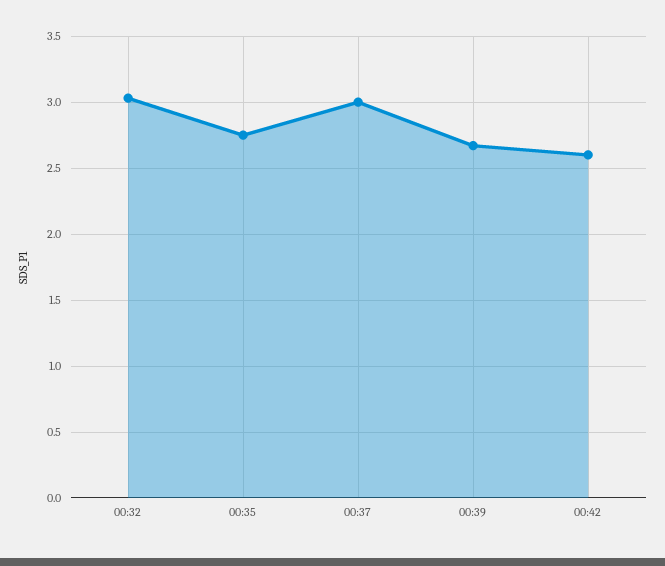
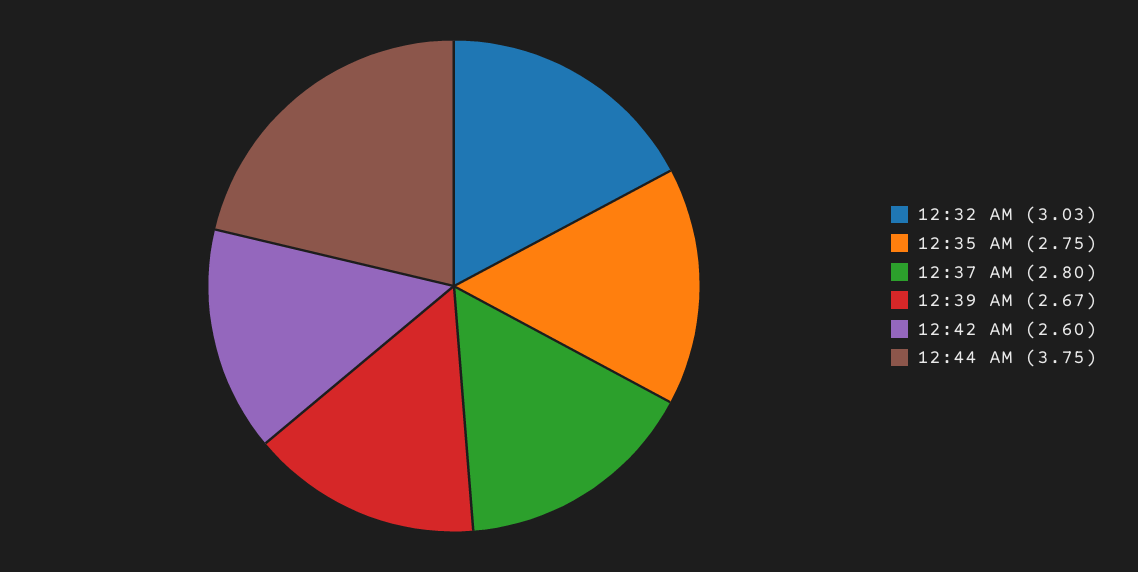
00:37: 3 -> 2.8
12:44 AM: none -> 3.75

